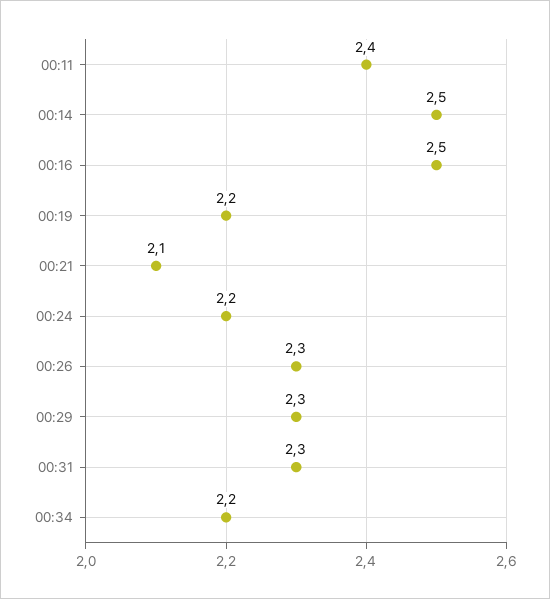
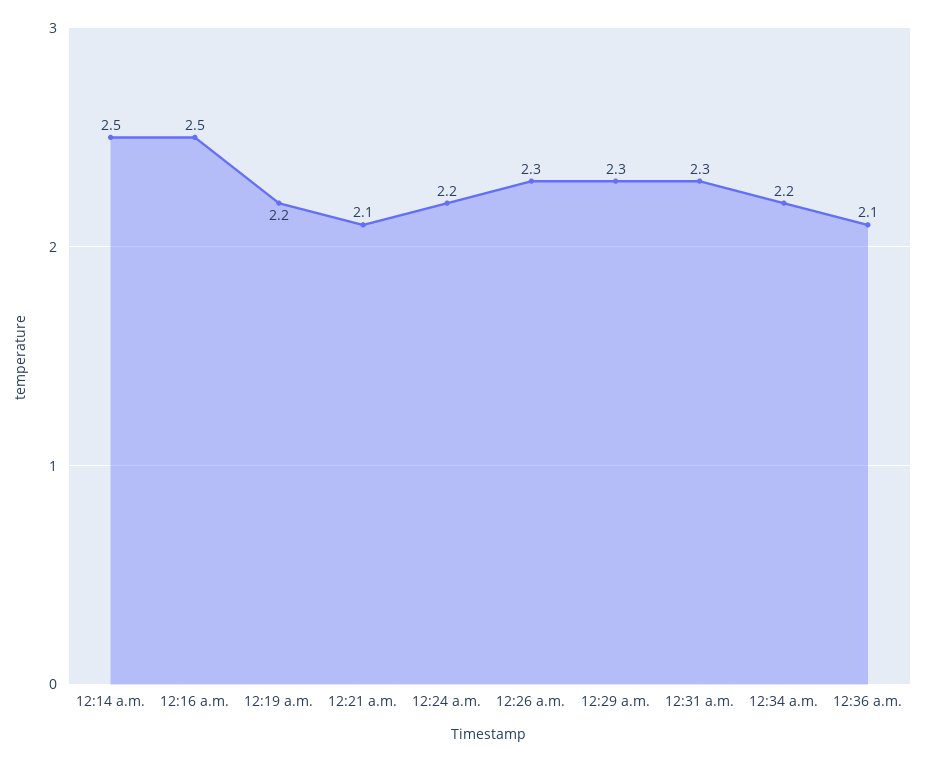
00:11: 2.4 -> none
12:36 a.m.: none -> 2.1

